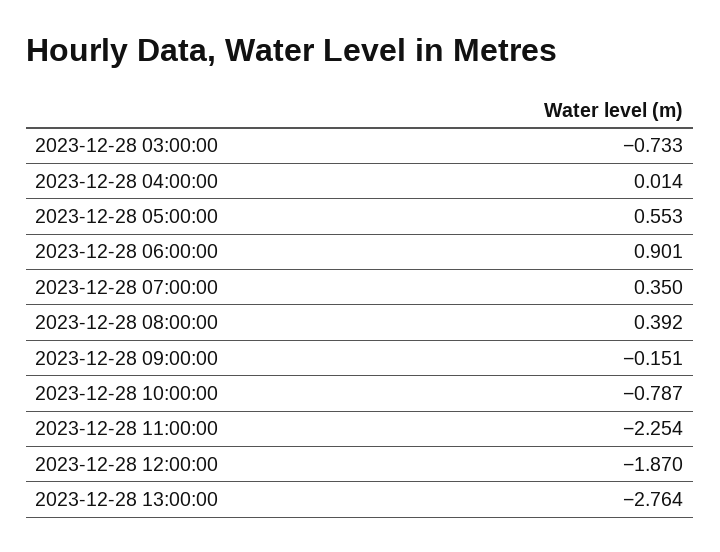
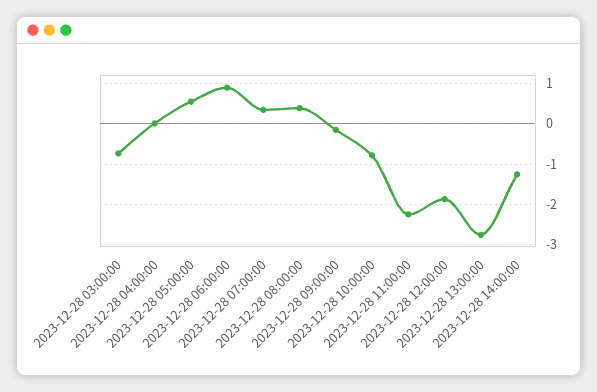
2023-12-28 14:00:00: none -> -1.2

